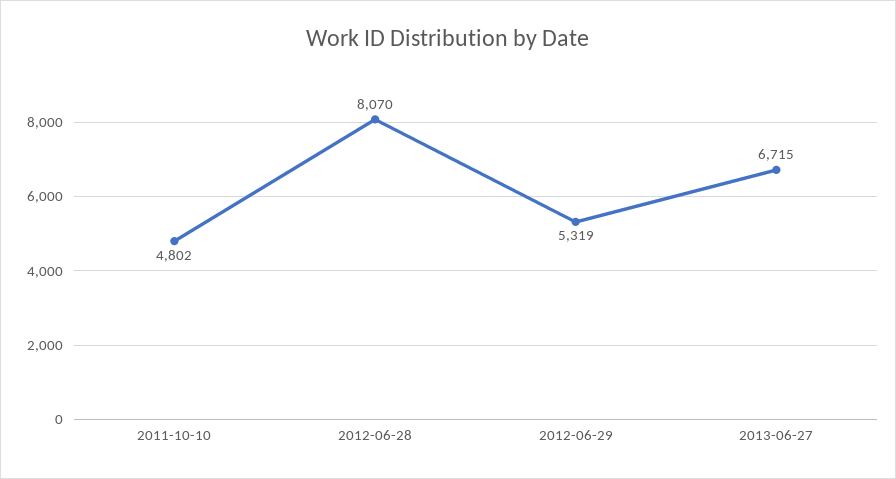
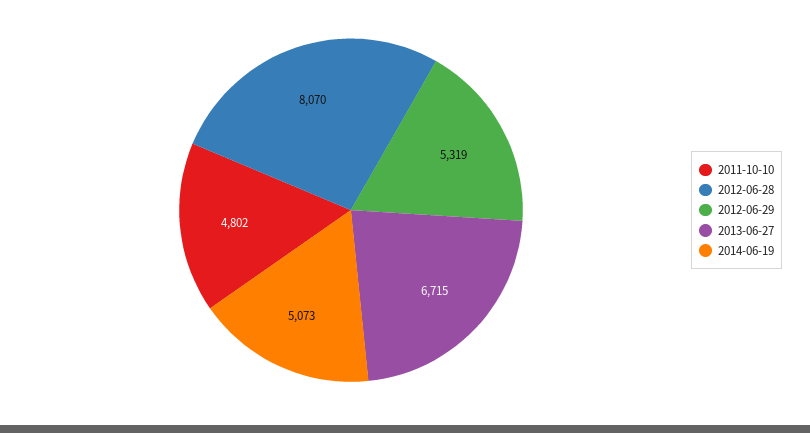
2014-06-19: none -> 5073

